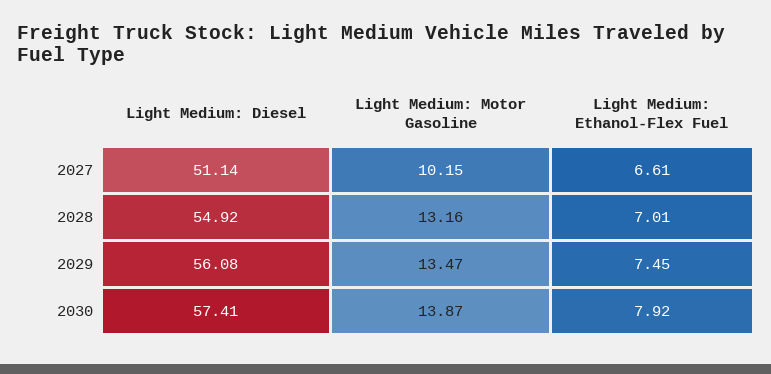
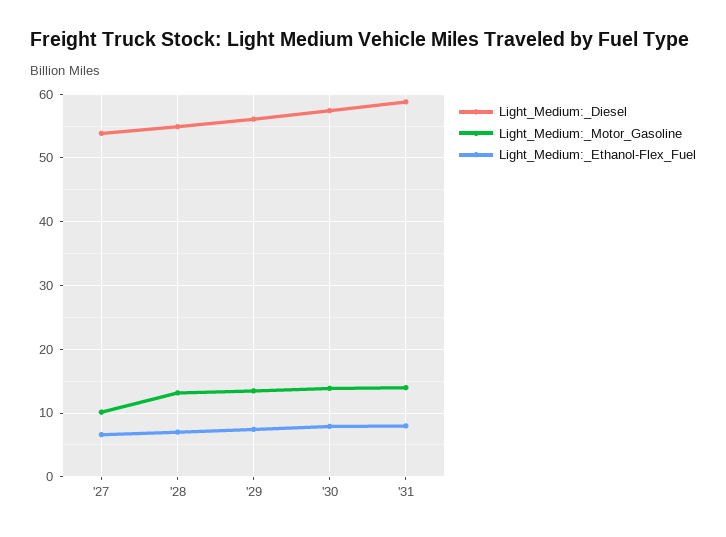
Light Medium: Diesel, 2027: 51.14 -> 54
Light Medium: Diesel, '31: none -> 59
Light Medium: Motor Gasoline, '31: none -> 14
Light Medium: Ethanol-Flex Fuel, '31: none -> 8

